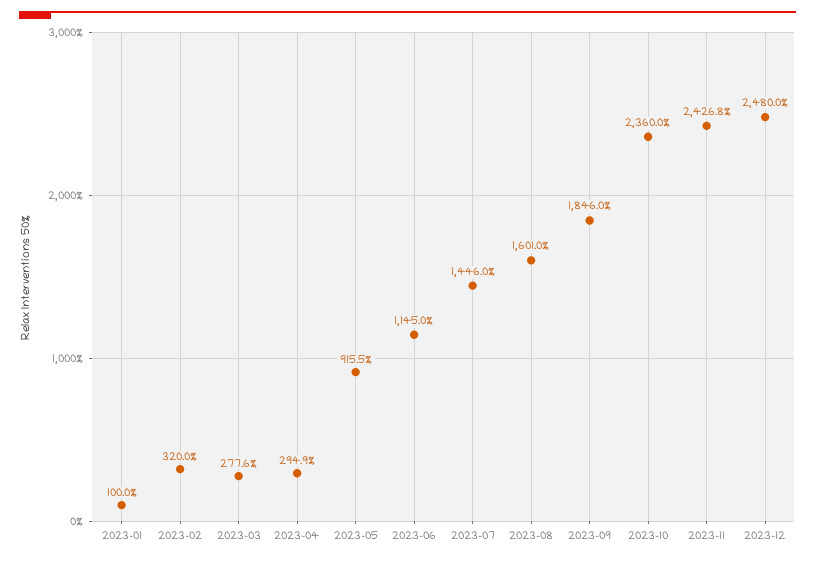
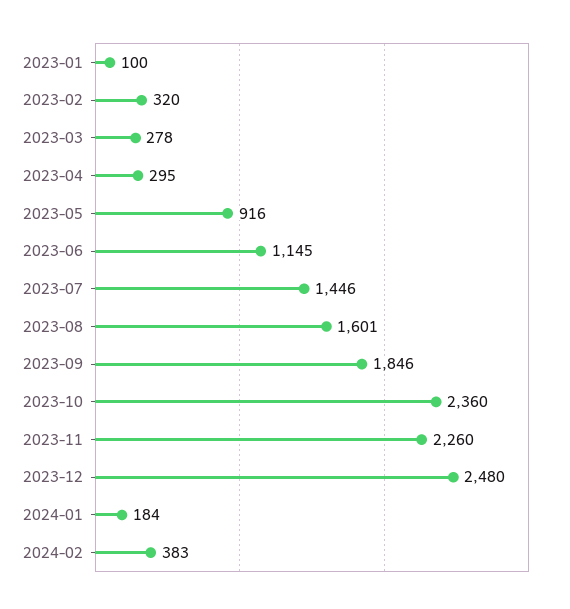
2023-11: 2426.8 -> 2260
2024-01: none -> 184
2024-02: none -> 383

